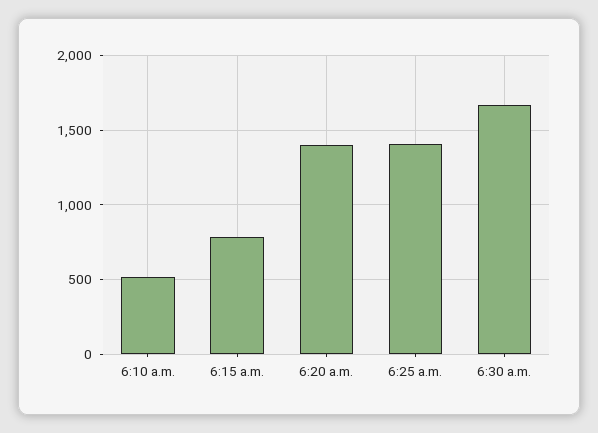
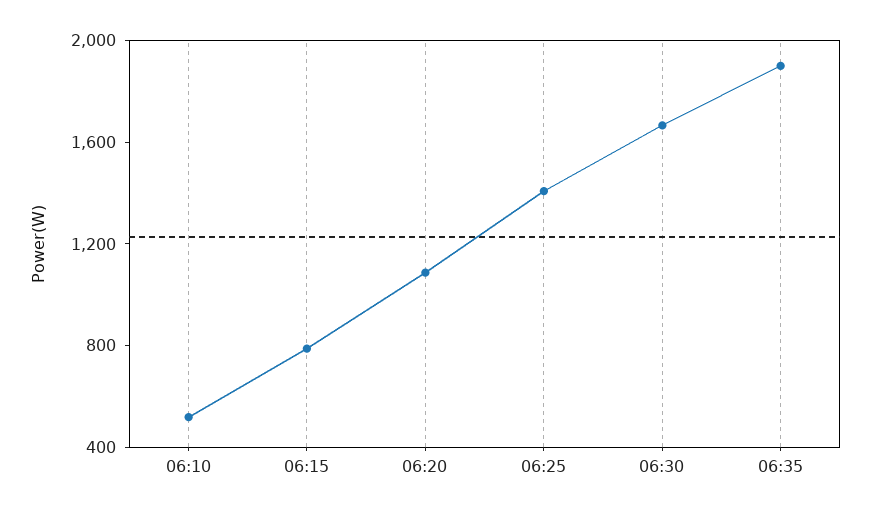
6:20 a.m.: 1400 -> 1100
06:35: none -> 1900

